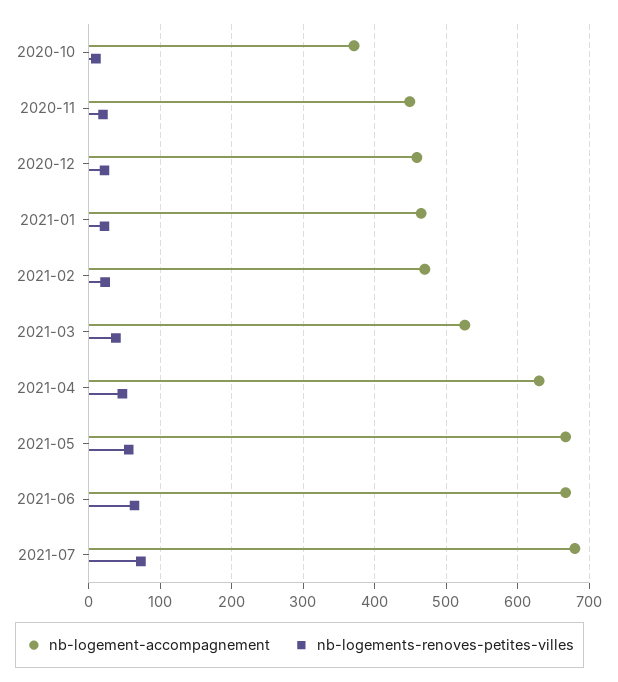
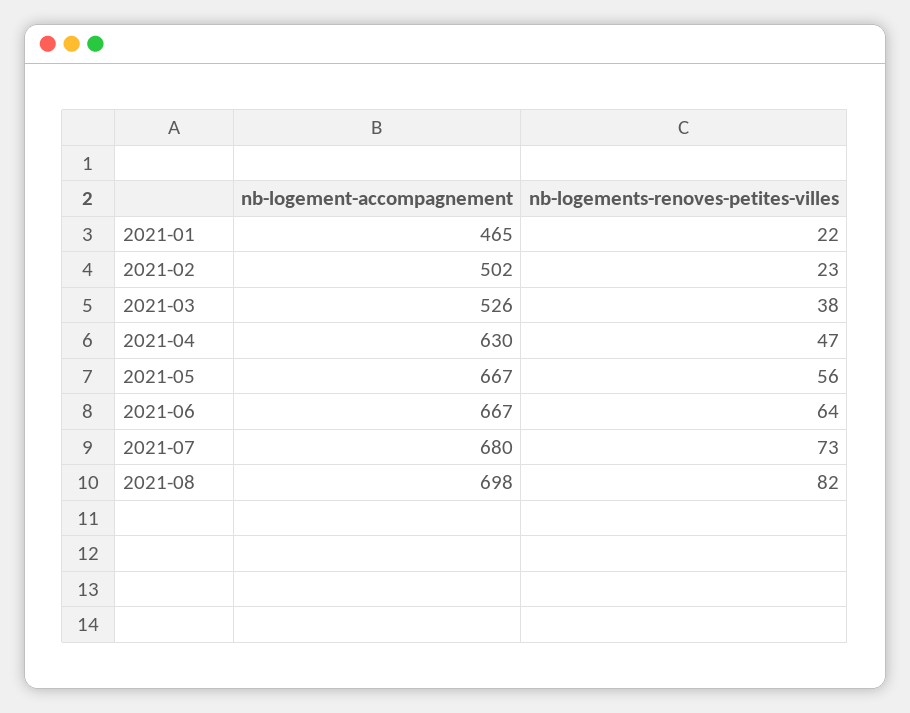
nb-logement-accompagnement, 2020-10: 370 -> none
nb-logements-renoves-petites-villes, 2020-10: 10 -> none
nb-logement-accompagnement, 2020-11: 450 -> none
nb-logements-renoves-petites-villes, 2020-11: 20 -> none
nb-logement-accompagnement, 2020-12: 460 -> none
nb-logements-renoves-petites-villes, 2020-12: 20 -> none
nb-logement-accompagnement, 2021-02: 470 -> 502
nb-logement-accompagnement, 2021-08: none -> 698
nb-logements-renoves-petites-villes, 2021-08: none -> 82

